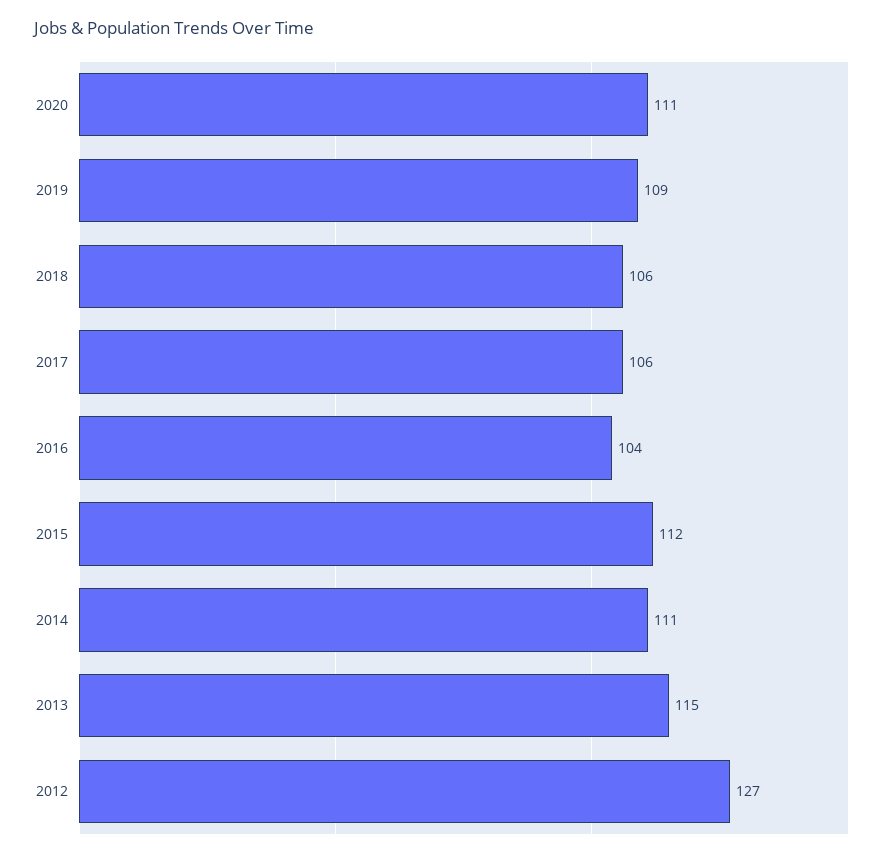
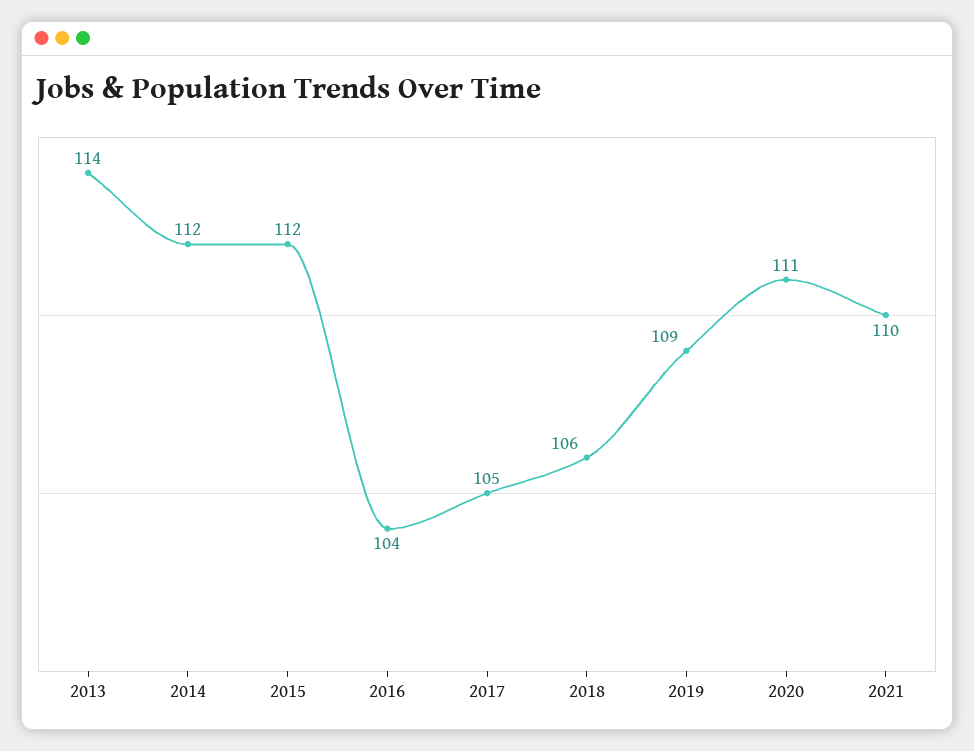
2017: 106 -> 105
2014: 111 -> 112
2013: 115 -> 114
2012: 127 -> none
2021: none -> 110

